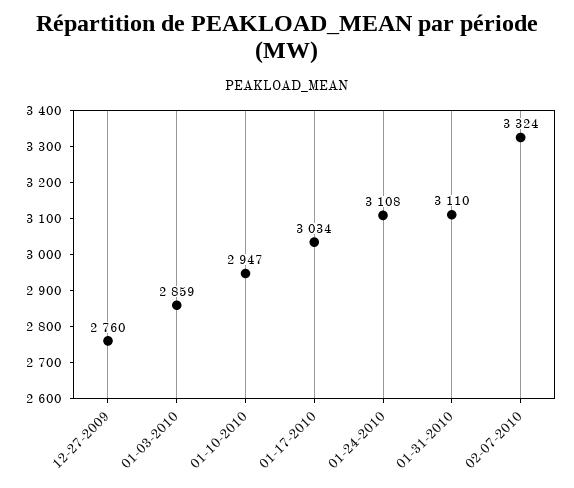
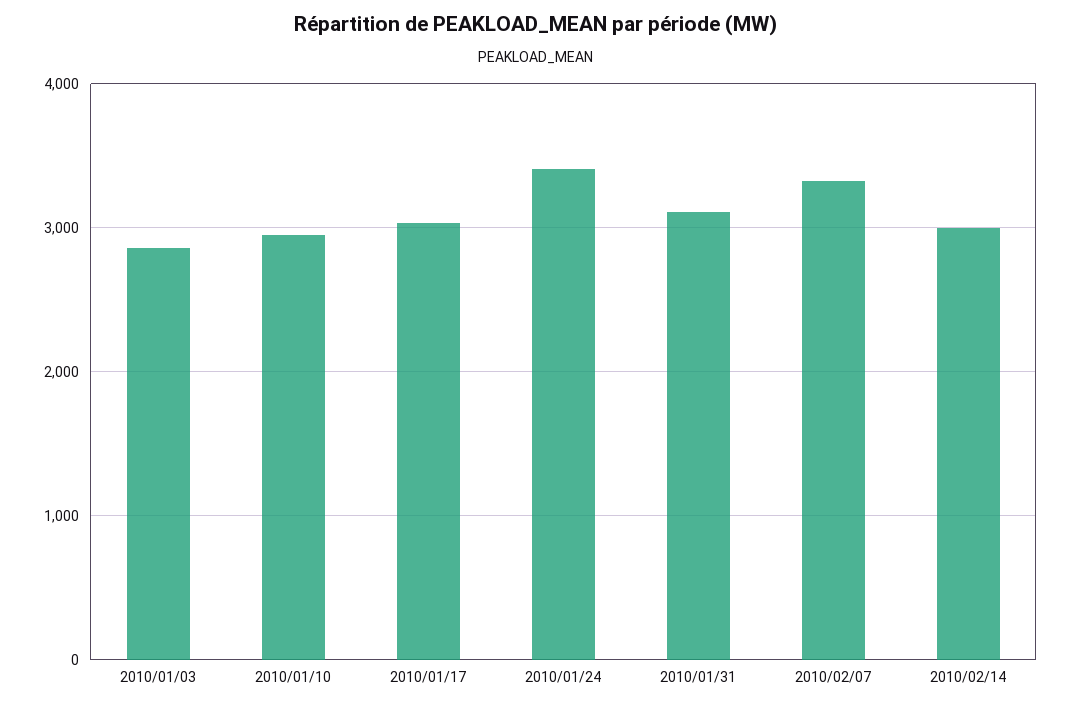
12-27-2009: 2760 -> none
01-24-2010: 3108 -> 3400
2010/02/14: none -> 3000

